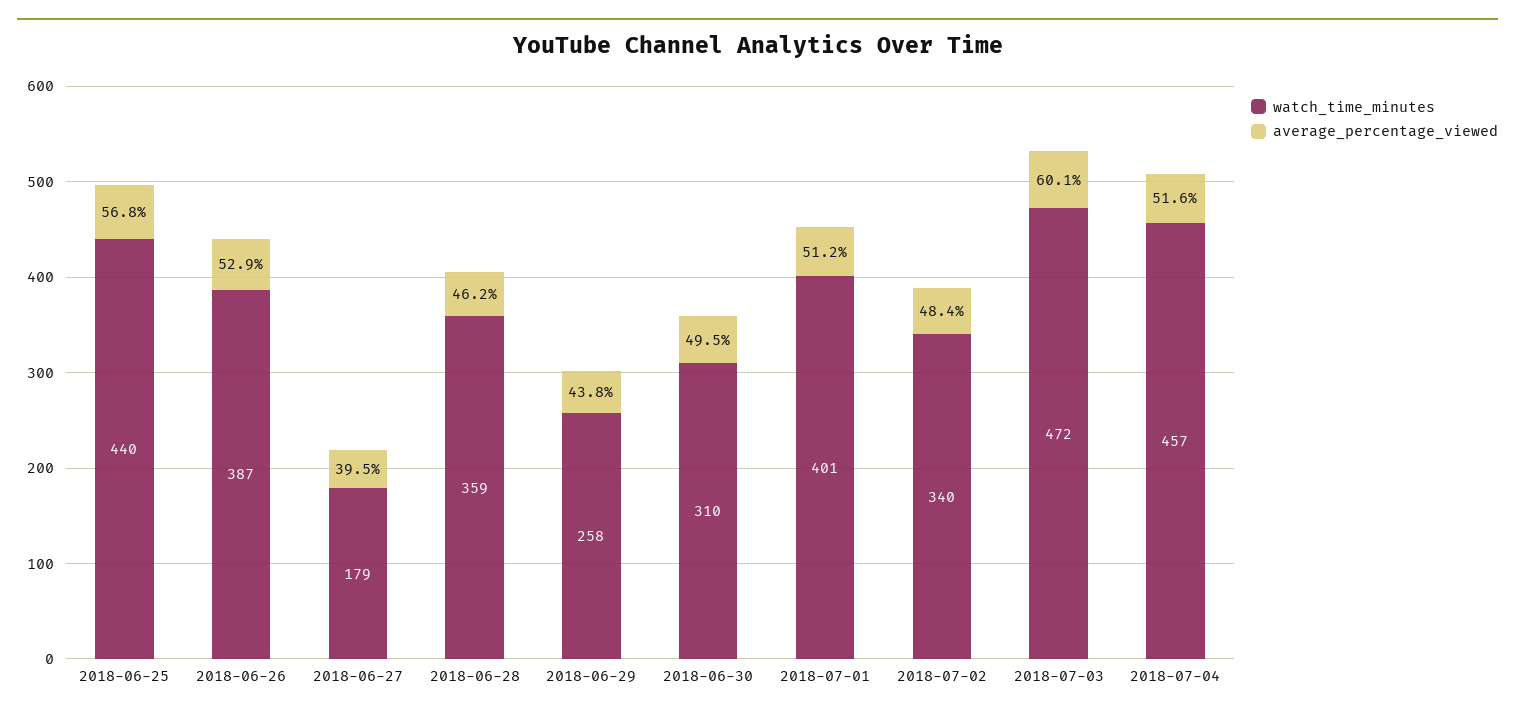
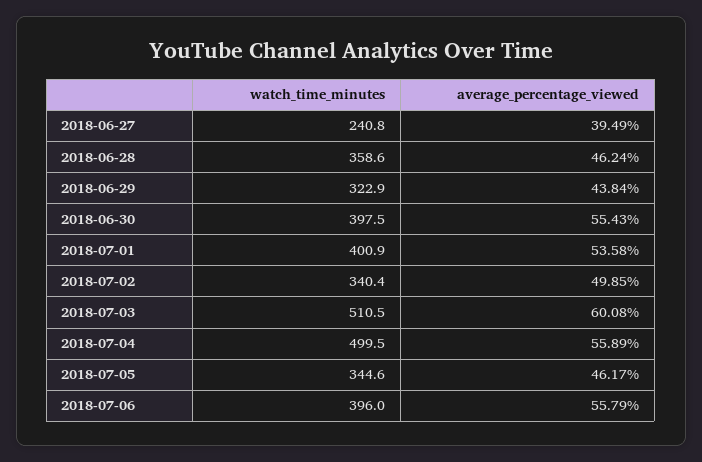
watch_time_minutes, 2018-06-25: 440 -> none
average_percentage_viewed, 2018-06-25: 56.8 -> none
watch_time_minutes, 2018-06-26: 387 -> none
average_percentage_viewed, 2018-06-26: 52.9 -> none
watch_time_minutes, 2018-06-27: 179 -> 240.8
watch_time_minutes, 2018-06-29: 258 -> 322.9
watch_time_minutes, 2018-06-30: 310 -> 397.5
average_percentage_viewed, 2018-06-30: 49.5 -> 55.43
average_percentage_viewed, 2018-07-01: 51.2 -> 53.58
average_percentage_viewed, 2018-07-02: 48.4 -> 49.85
watch_time_minutes, 2018-07-03: 472 -> 510.5
watch_time_minutes, 2018-07-04: 457 -> 499.5
average_percentage_viewed, 2018-07-04: 51.6 -> 55.89
watch_time_minutes, 2018-07-05: none -> 344.6
average_percentage_viewed, 2018-07-05: none -> 46.17
watch_time_minutes, 2018-07-06: none -> 396
average_percentage_viewed, 2018-07-06: none -> 55.79

